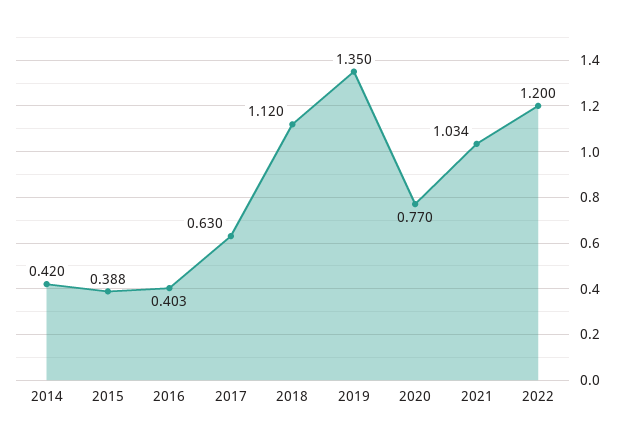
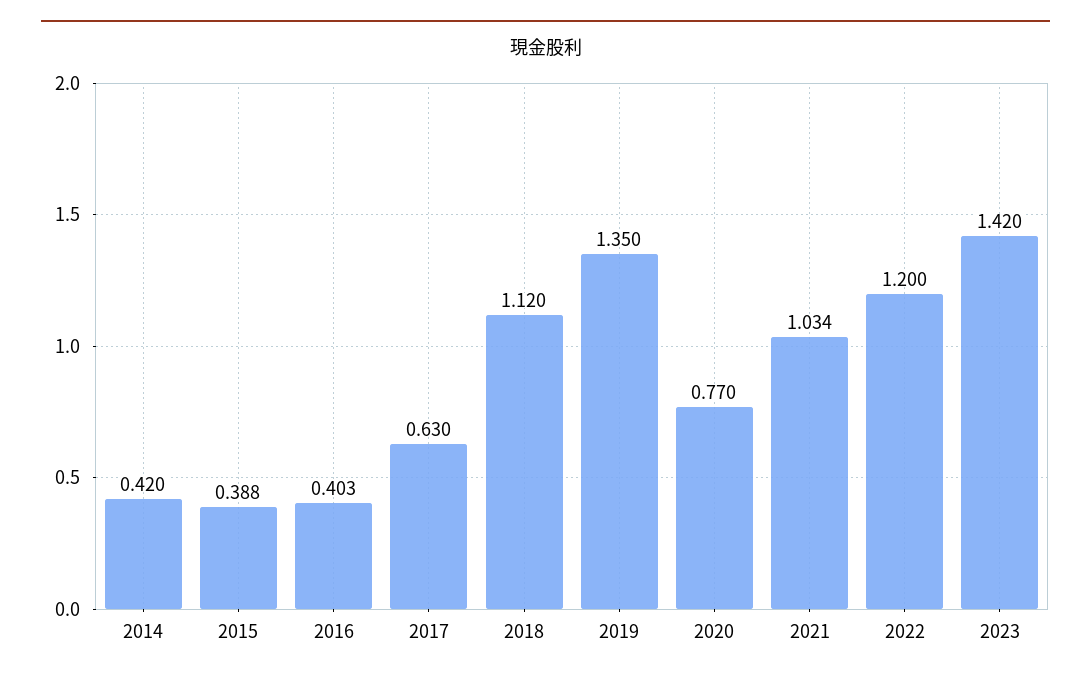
2023: none -> 1.42

